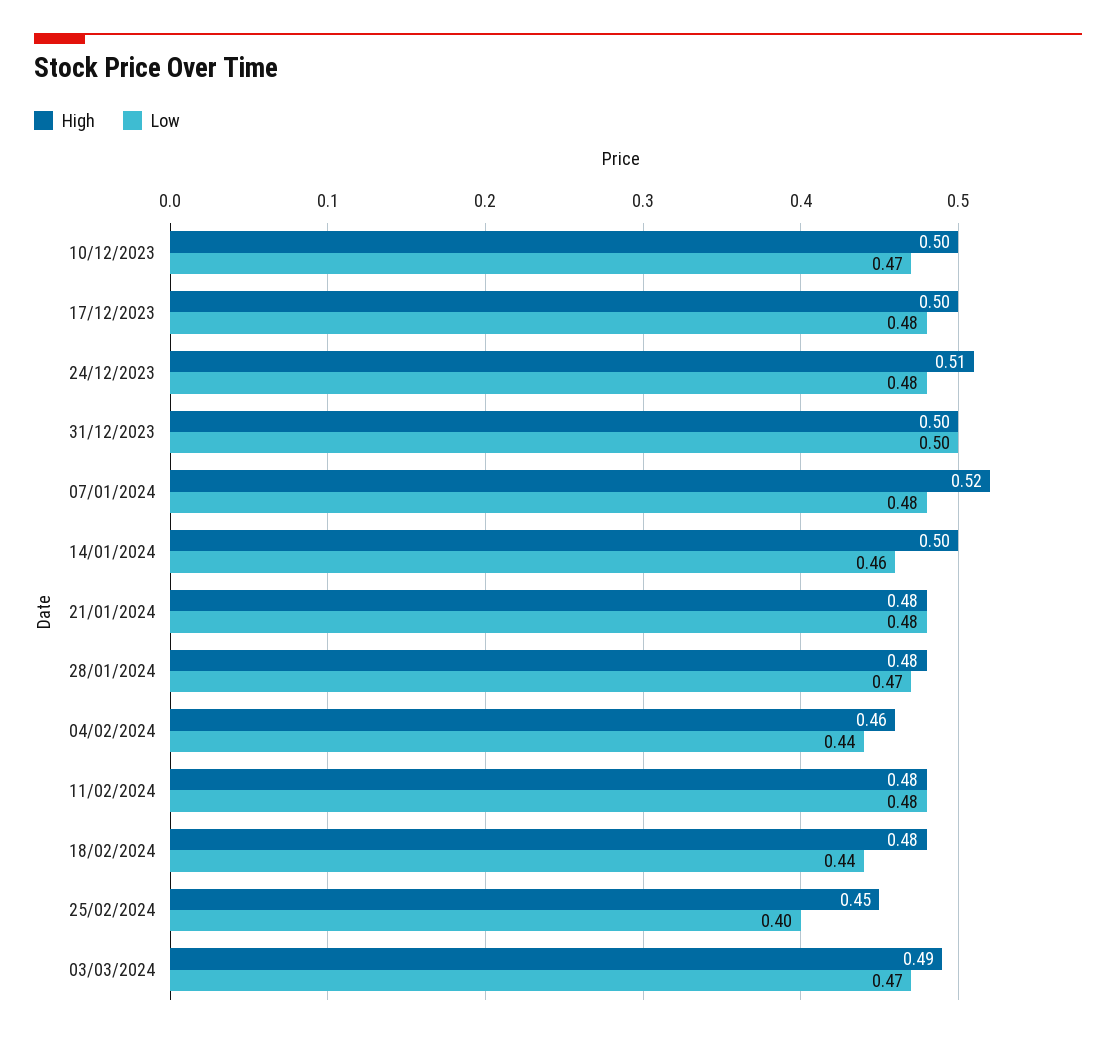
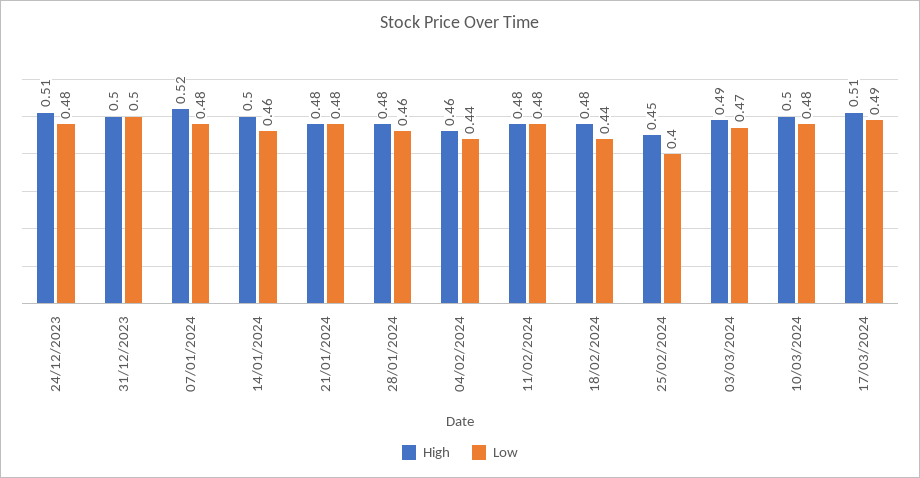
High, 10/12/2023: 0.5 -> none
Low, 10/12/2023: 0.47 -> none
High, 17/12/2023: 0.5 -> none
Low, 17/12/2023: 0.48 -> none
Low, 28/01/2024: 0.47 -> 0.46
High, 10/03/2024: none -> 0.5
Low, 10/03/2024: none -> 0.48
High, 17/03/2024: none -> 0.51
Low, 17/03/2024: none -> 0.49

